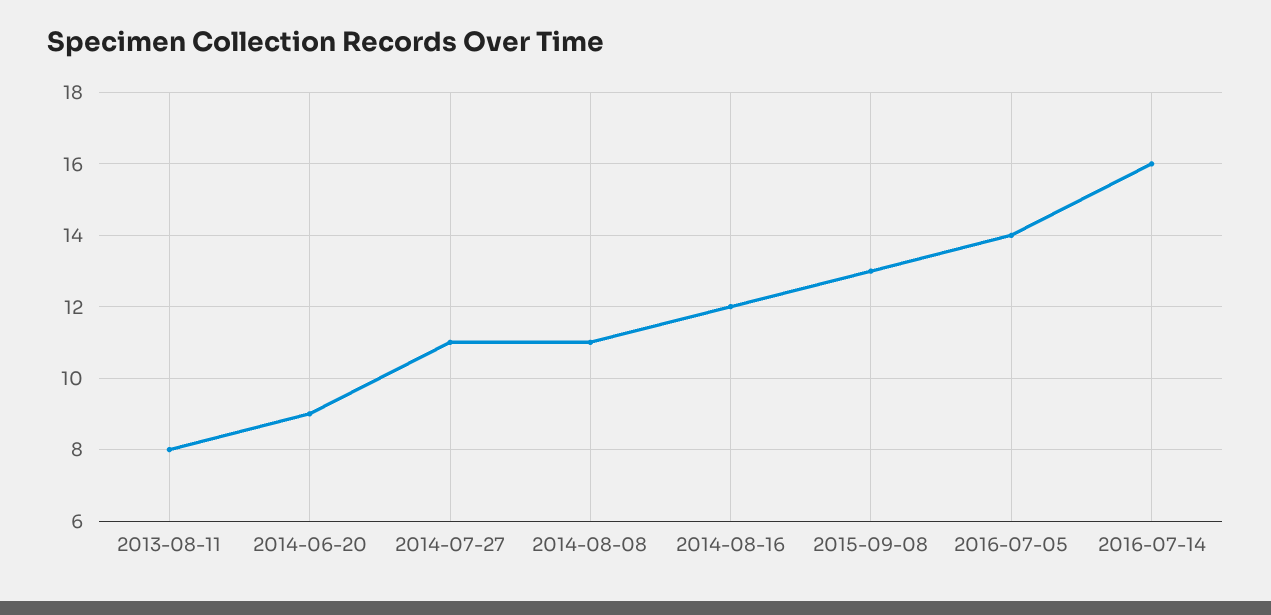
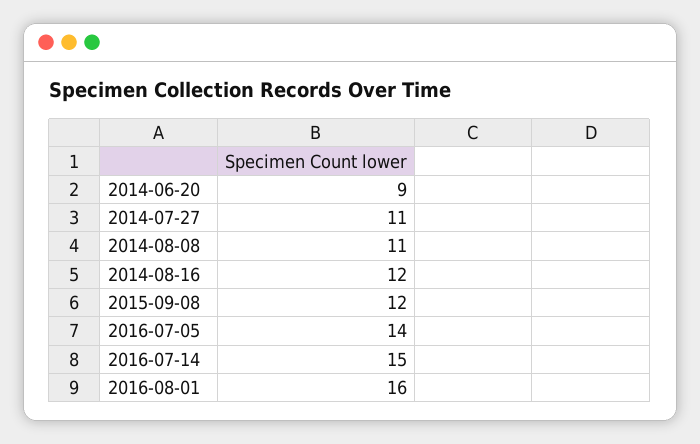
2013-08-11: 8 -> none
2015-09-08: 13 -> 12
2016-07-14: 16 -> 15
2016-08-01: none -> 16

